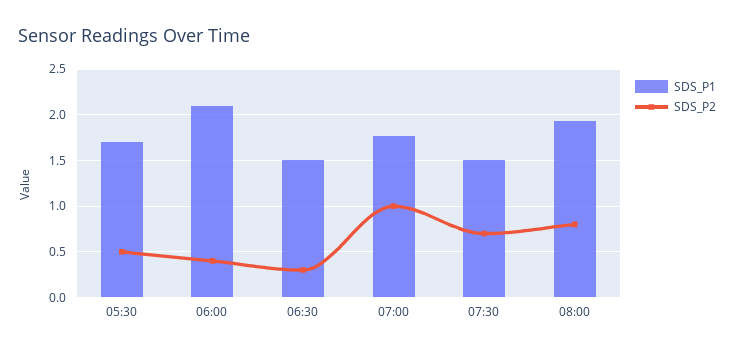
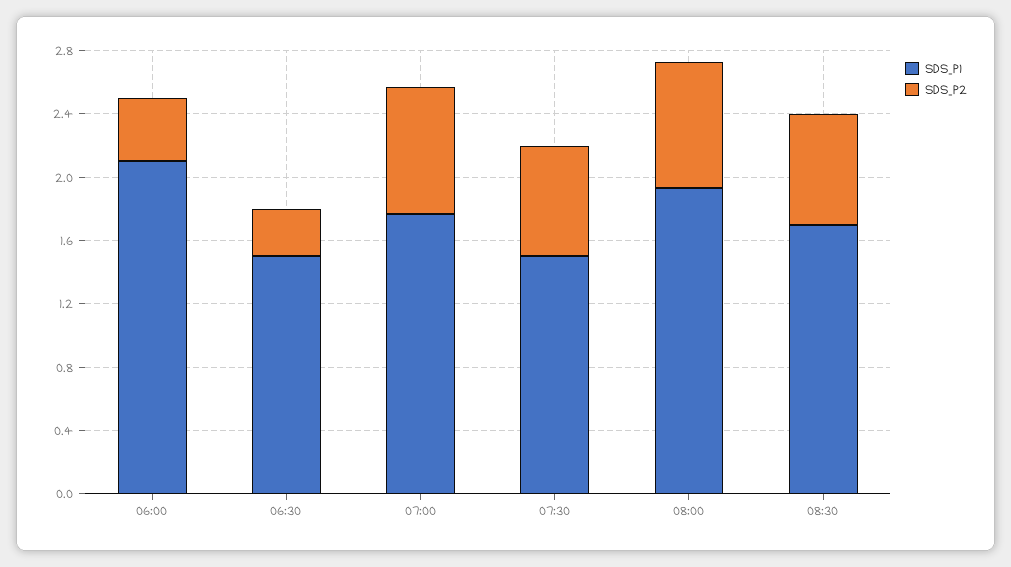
SDS_P1, 05:30: 1.7 -> none
SDS_P2, 05:30: 0.5 -> none
SDS_P2, 07:00: 1 -> 0.8
SDS_P1, 08:30: none -> 1.7
SDS_P2, 08:30: none -> 0.7

